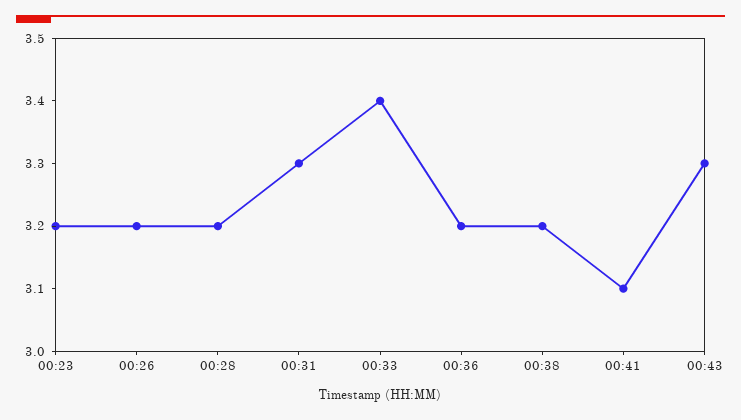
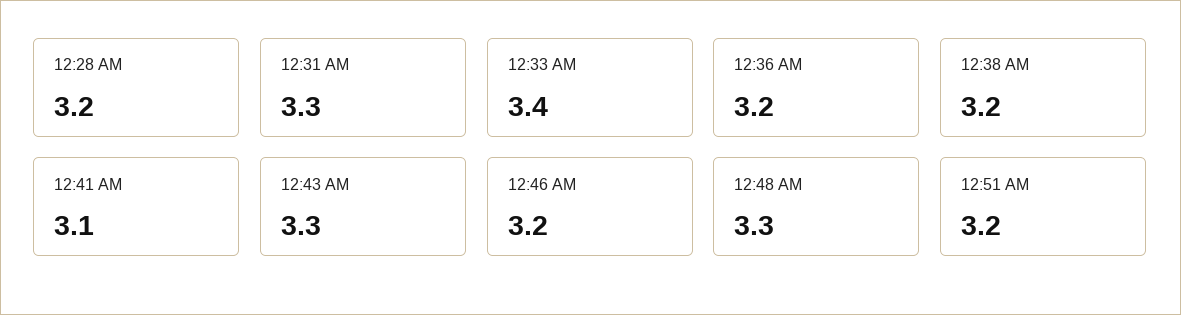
00:23: 3.2 -> none
00:26: 3.2 -> none
12:46 AM: none -> 3.2
12:48 AM: none -> 3.3
12:51 AM: none -> 3.2

